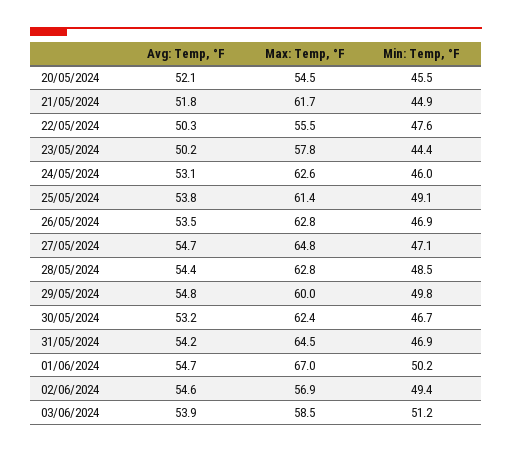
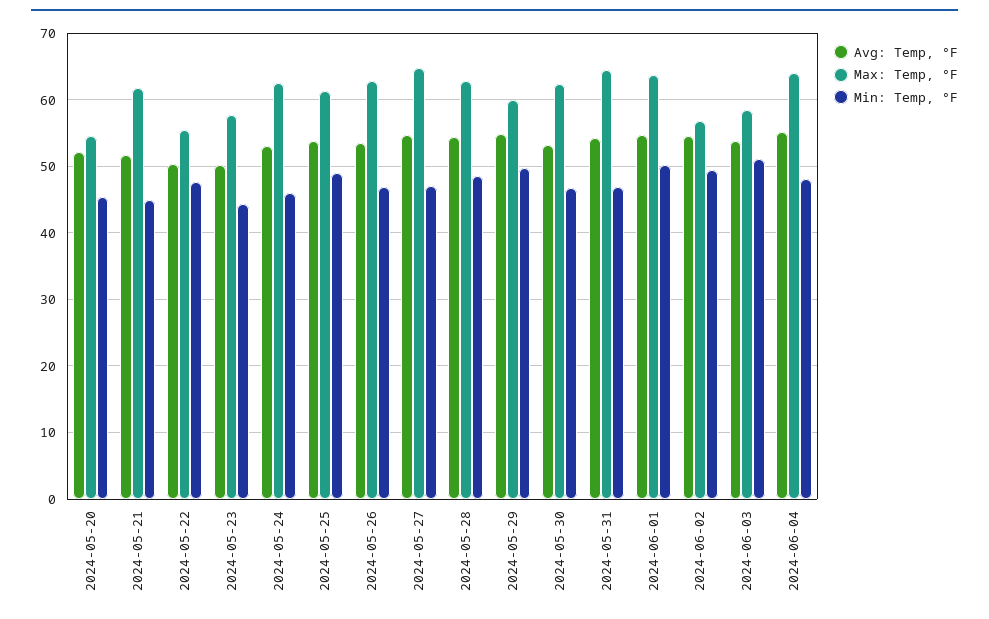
Max: Temp, °F, 01/06/2024: 67 -> 64
Avg: Temp, °F, 2024-06-04: none -> 55
Max: Temp, °F, 2024-06-04: none -> 64
Min: Temp, °F, 2024-06-04: none -> 48

